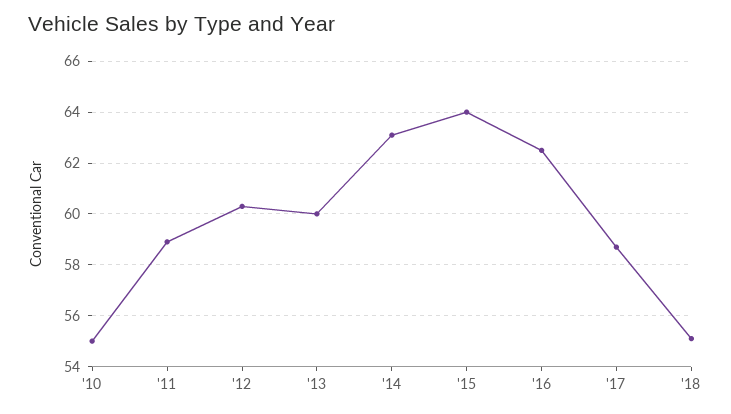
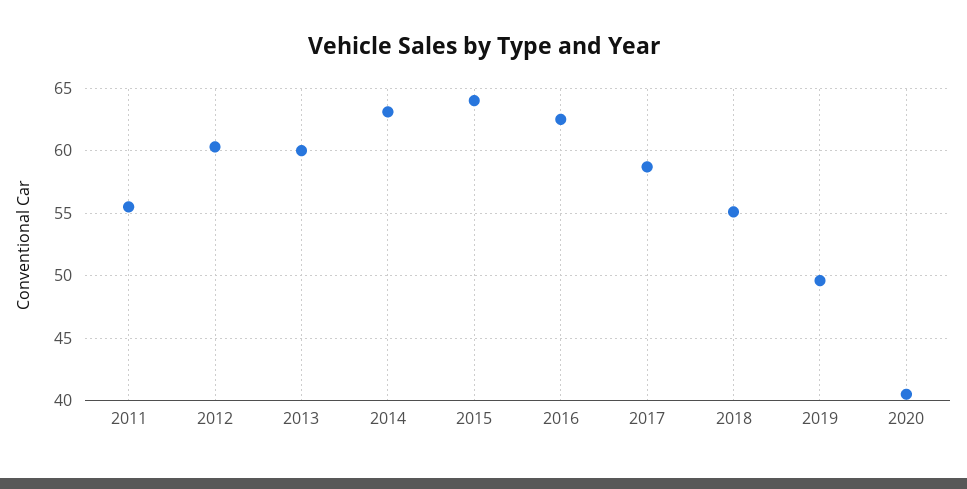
'10: 55 -> none
'11: 59 -> 55.5
2019: none -> 49.5
2020: none -> 40.5

